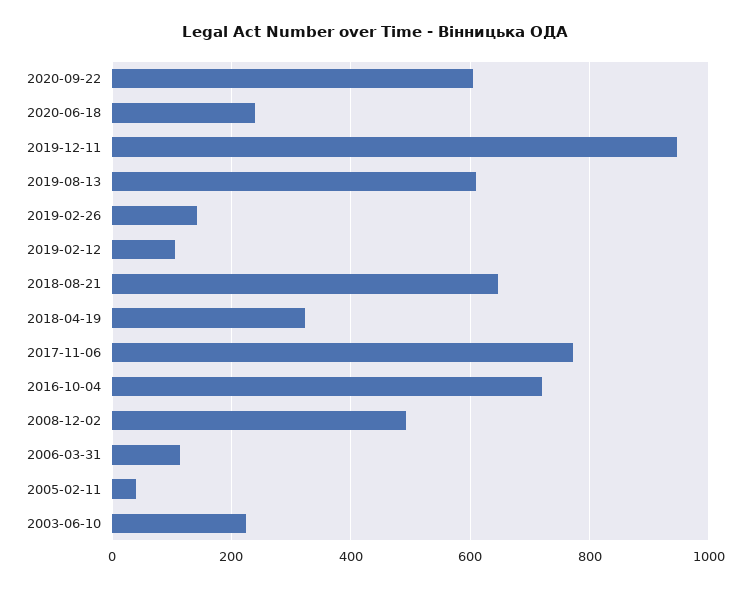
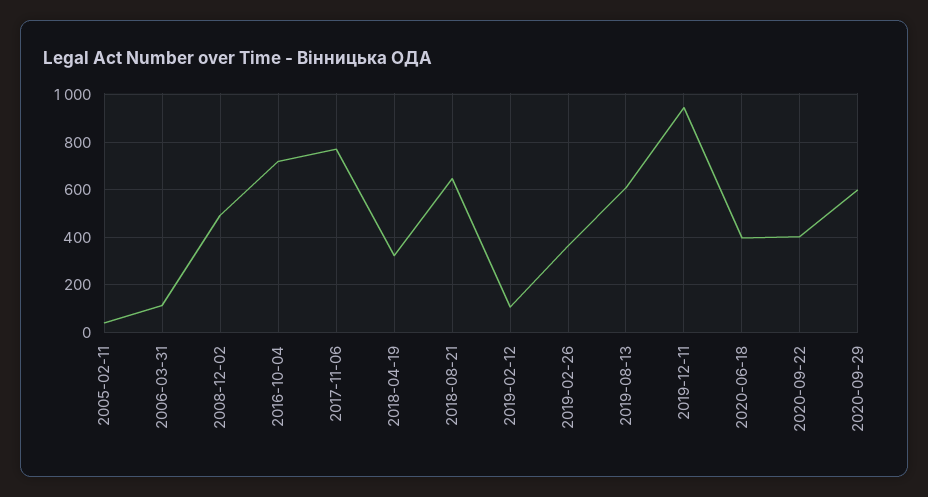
2020-09-22: 600 -> 400
2020-06-18: 240 -> 400
2019-02-26: 140 -> 350
2003-06-10: 220 -> none
2020-09-29: none -> 600

